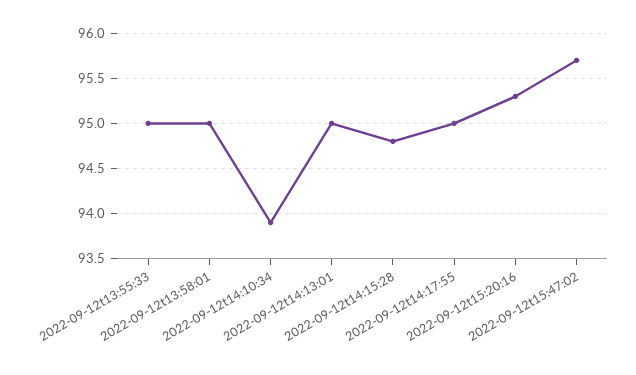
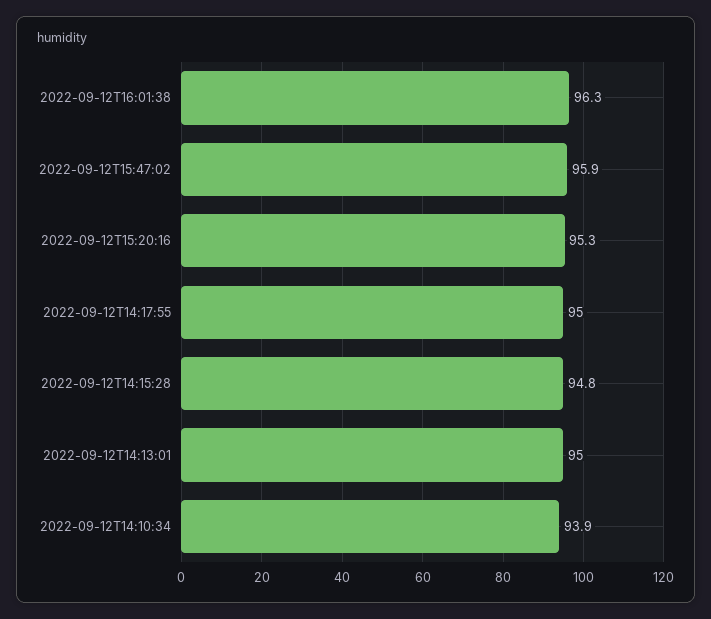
2022-09-12t13:55:33: 95 -> none
2022-09-12t13:58:01: 95 -> none
2022-09-12t15:47:02: 95.7 -> 95.9
2022-09-12T16:01:38: none -> 96.3

